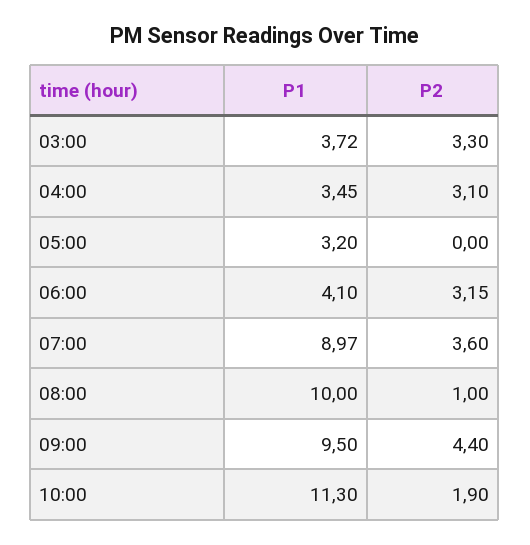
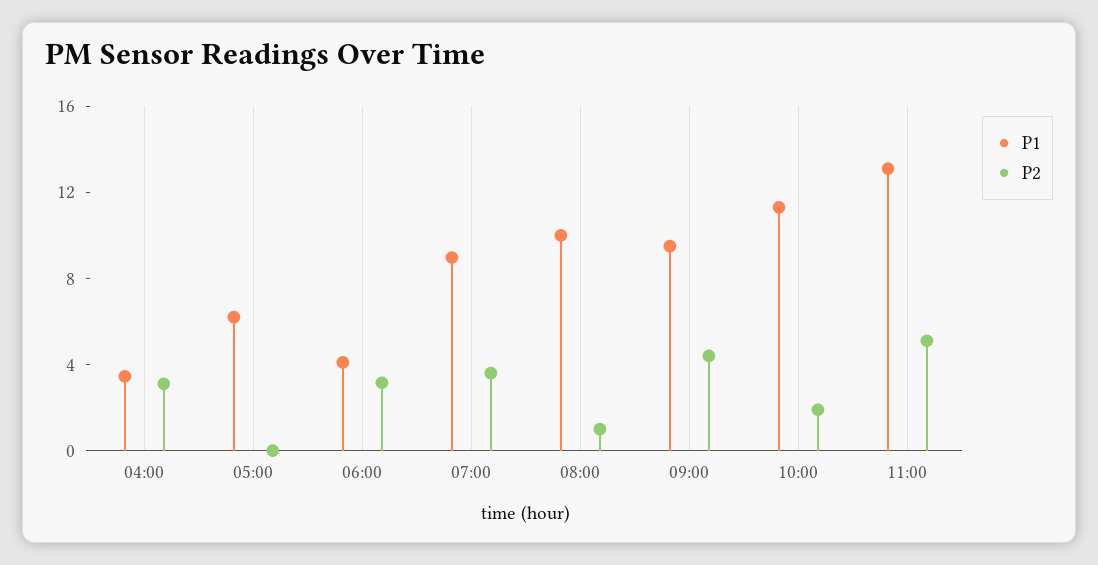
P1, 03:00: 3.72 -> none
P2, 03:00: 3.3 -> none
P1, 05:00: 3.2 -> 6
P1, 11:00: none -> 13
P2, 11:00: none -> 5

